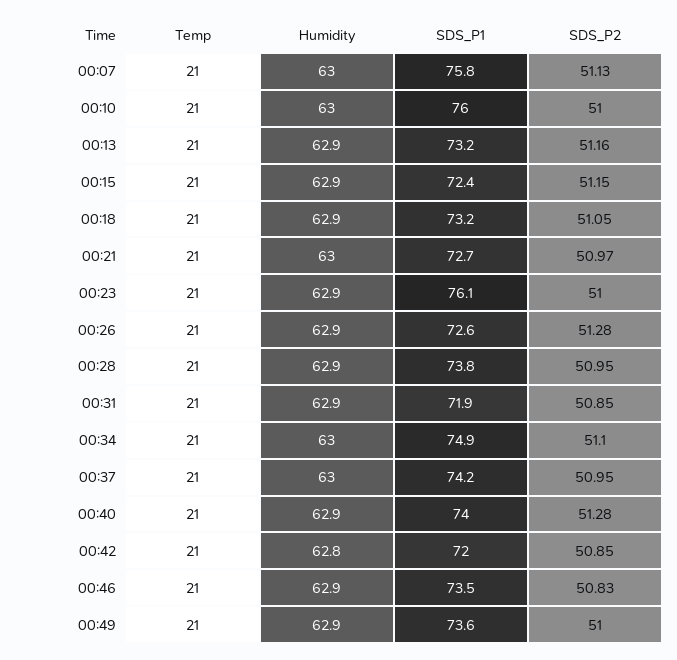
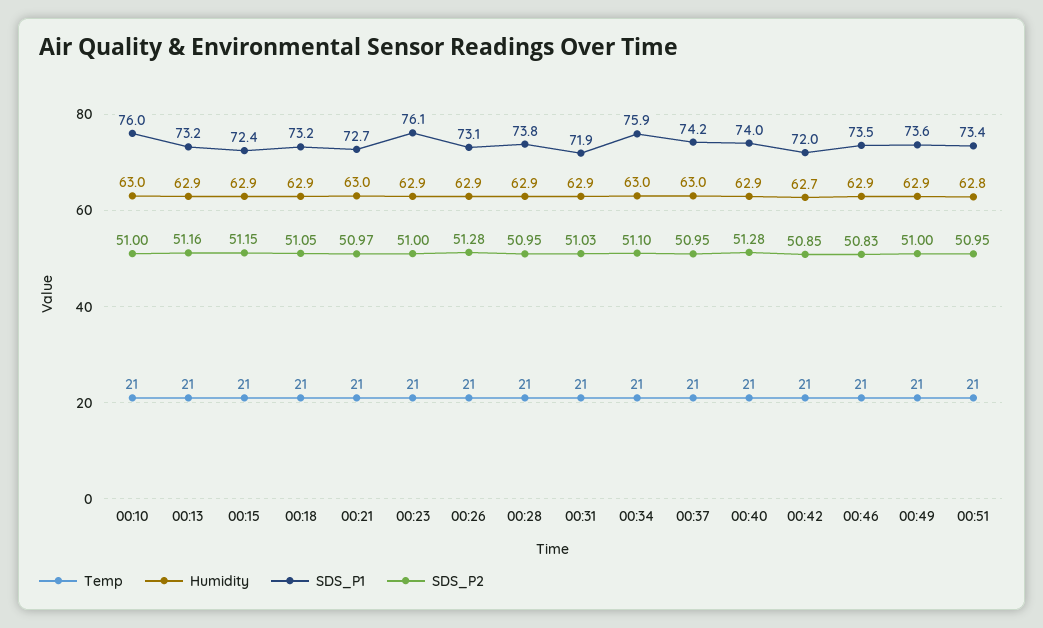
Temp, 00:07: 21 -> none
Humidity, 00:07: 63 -> none
SDS_P1, 00:07: 75.8 -> none
SDS_P2, 00:07: 51.13 -> none
SDS_P1, 00:26: 72.6 -> 73.1
SDS_P2, 00:31: 50.85 -> 51.03
SDS_P1, 00:34: 74.9 -> 75.9
Humidity, 00:42: 62.8 -> 62.7
Temp, 00:51: none -> 21
Humidity, 00:51: none -> 62.8
SDS_P1, 00:51: none -> 73.4
SDS_P2, 00:51: none -> 50.95

